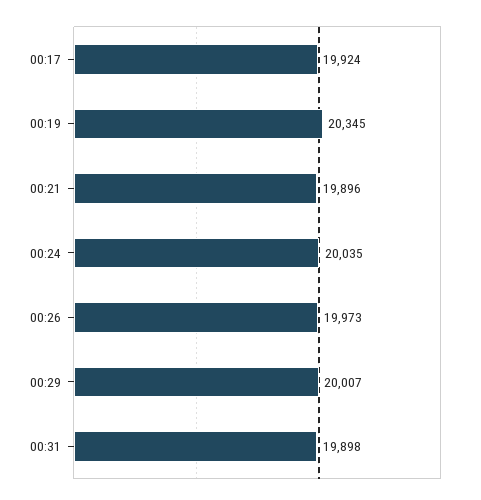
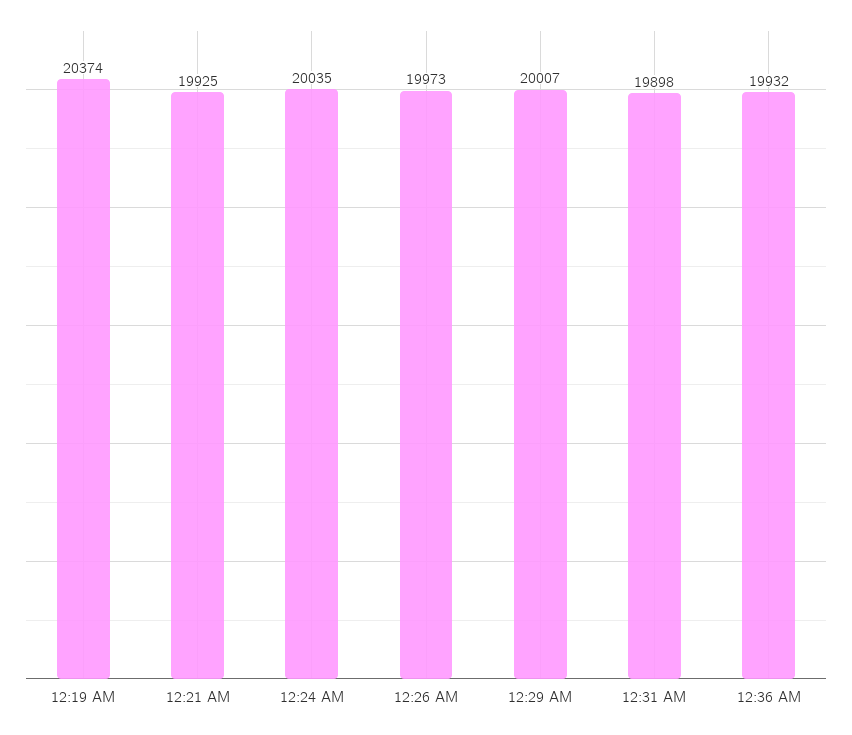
00:17: 19924 -> none
00:19: 20345 -> 20374
00:21: 19896 -> 19925
12:36 AM: none -> 19932

